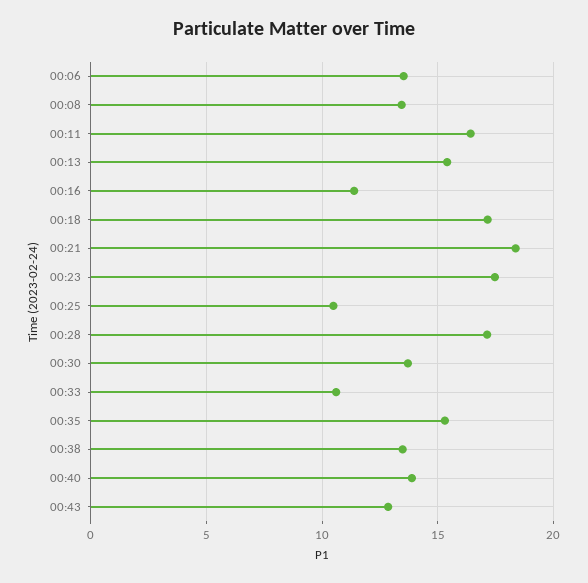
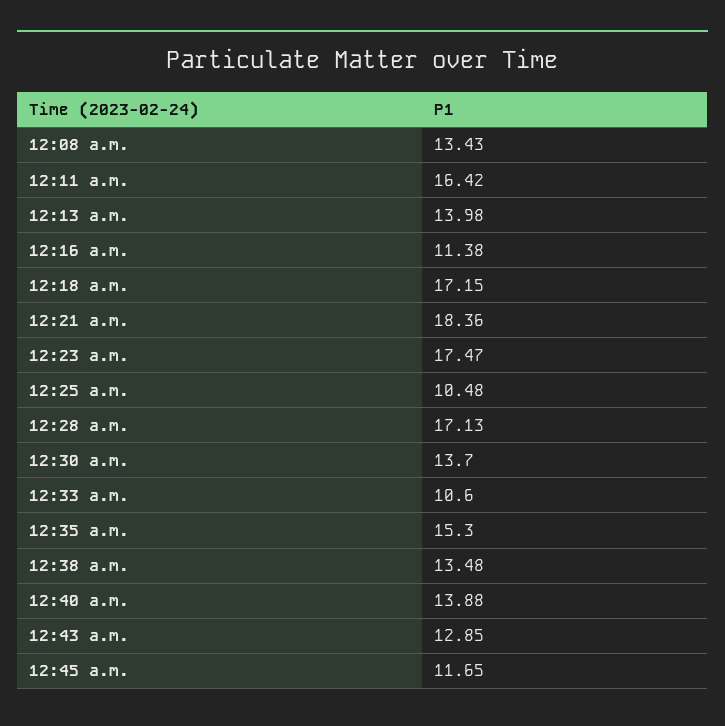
00:06: 13.5 -> none
00:13: 15.5 -> 13.98
12:45 a.m.: none -> 11.65

